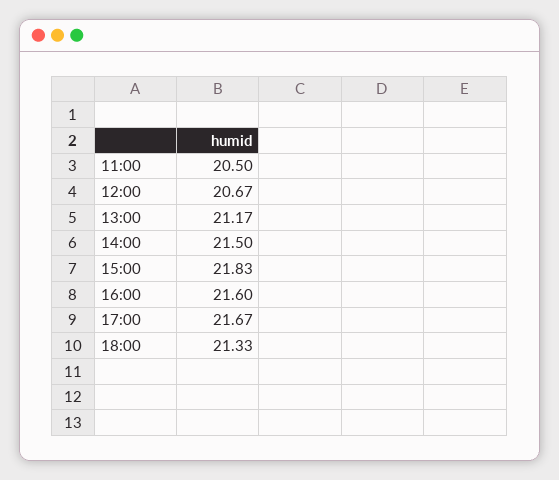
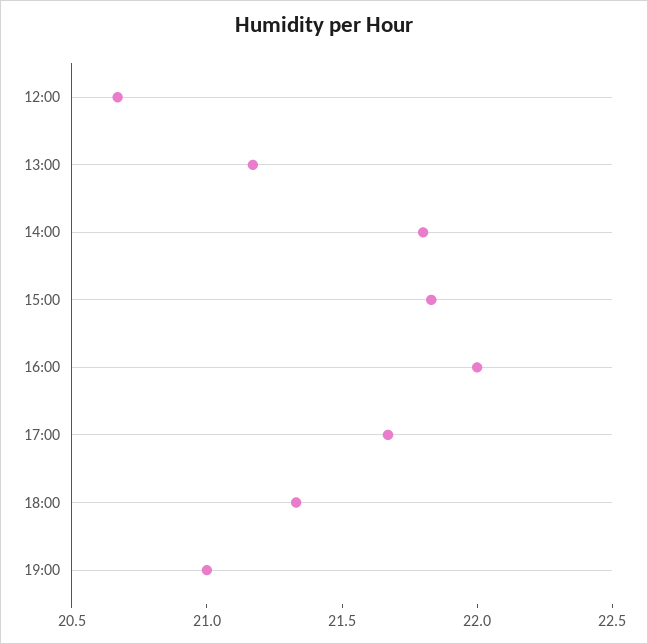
11:00: 20.5 -> none
14:00: 21.5 -> 21.8
16:00: 21.6 -> 22
19:00: none -> 21

